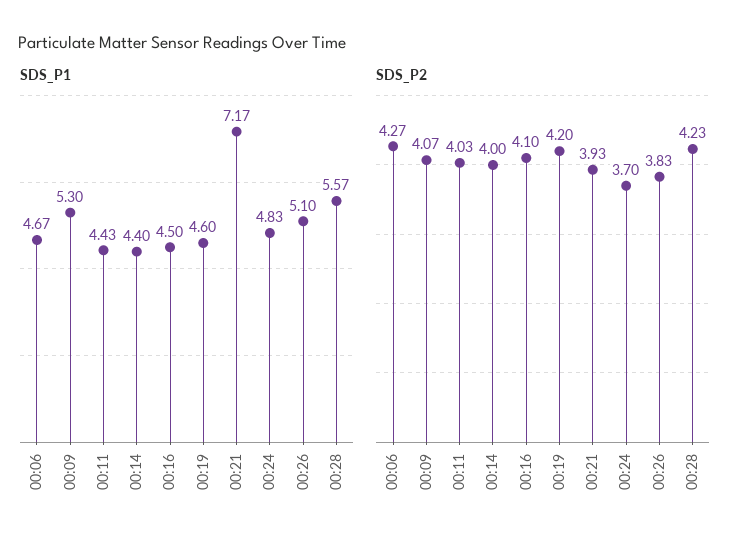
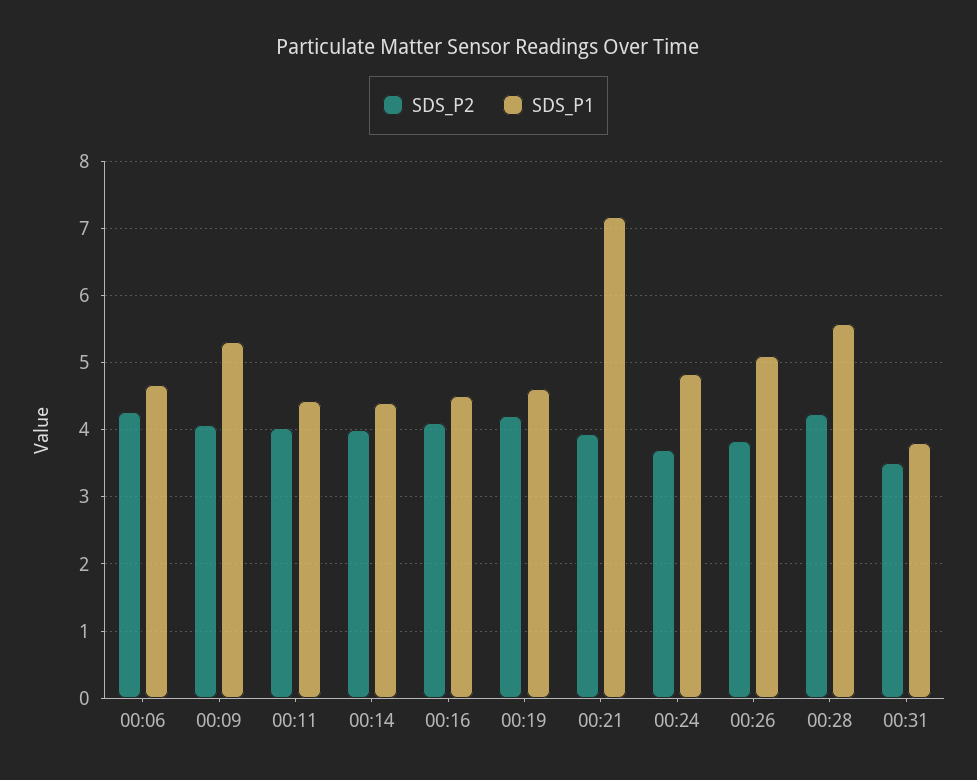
SDS_P2, 00:31: none -> 3.5
SDS_P1, 00:31: none -> 3.8

